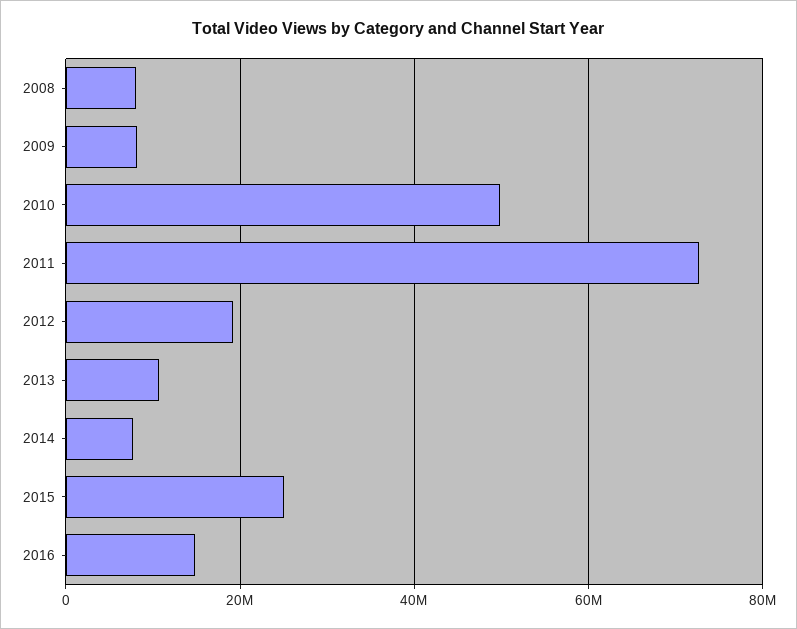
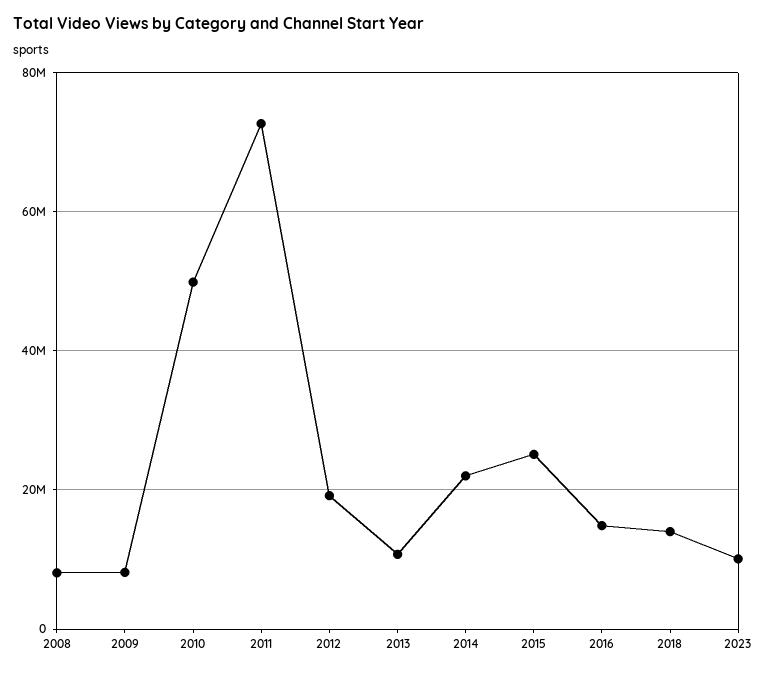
2014: 8000000 -> 22000000
2018: none -> 14000000
2023: none -> 10000000

